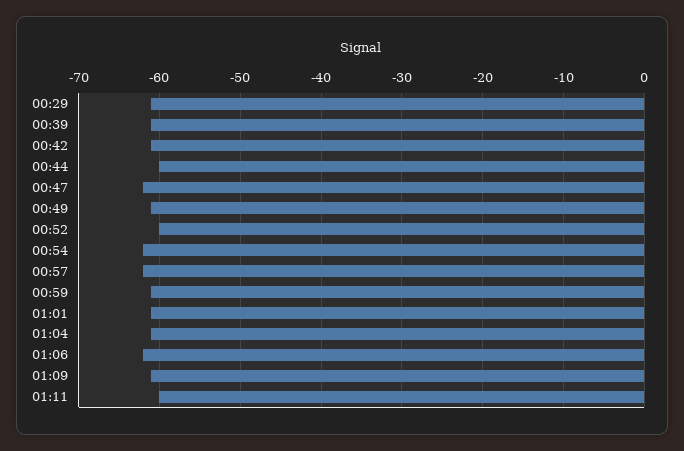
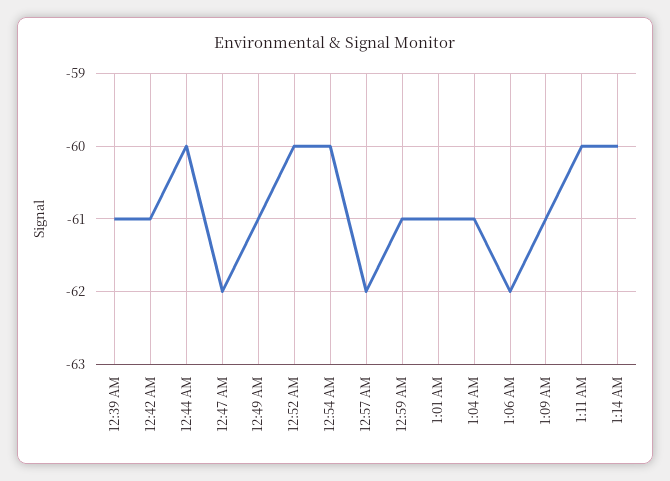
00:29: -61 -> none
00:54: -62 -> -60
1:14 AM: none -> -60

